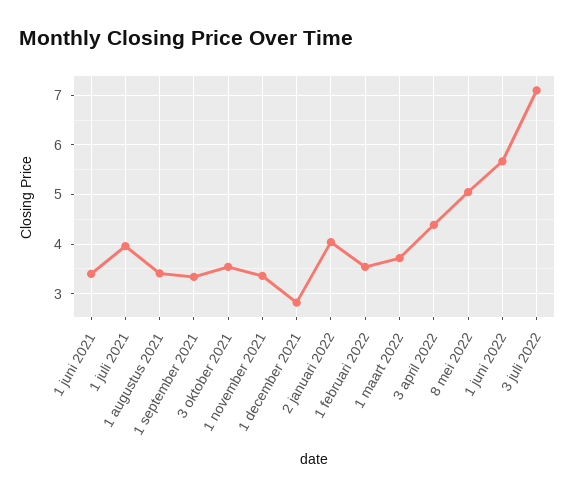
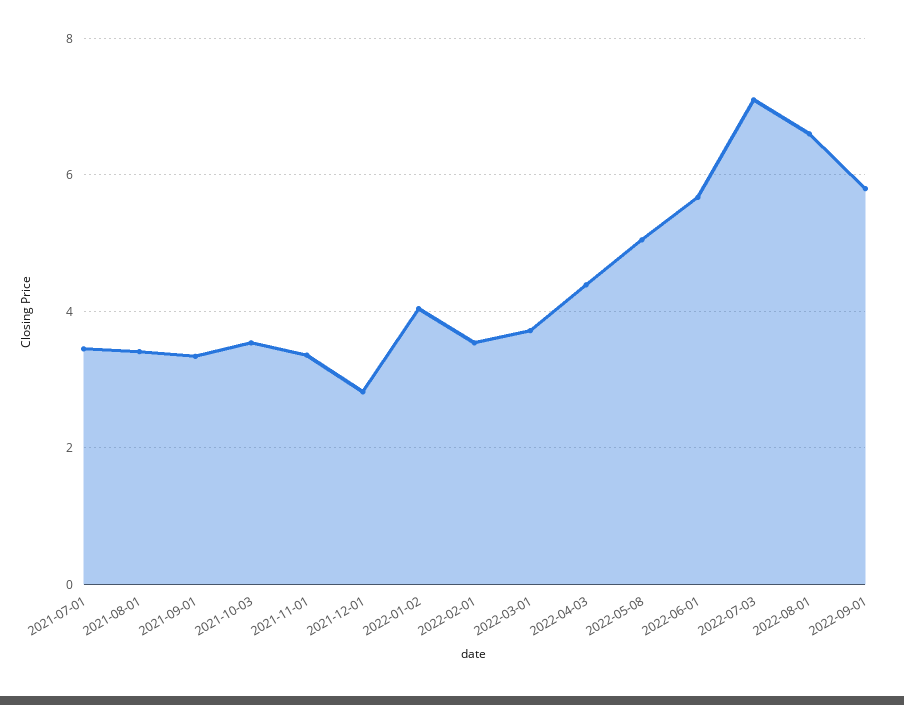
1 juni 2021: 3.4 -> none
1 juli 2021: 4 -> 3.4
2022-08-01: none -> 6.6
2022-09-01: none -> 5.8

